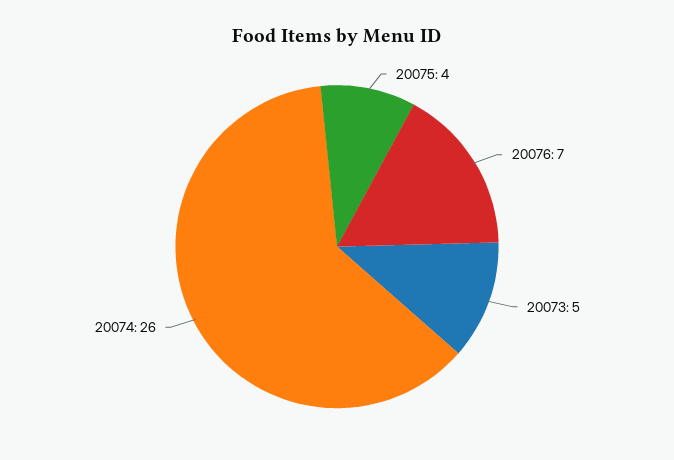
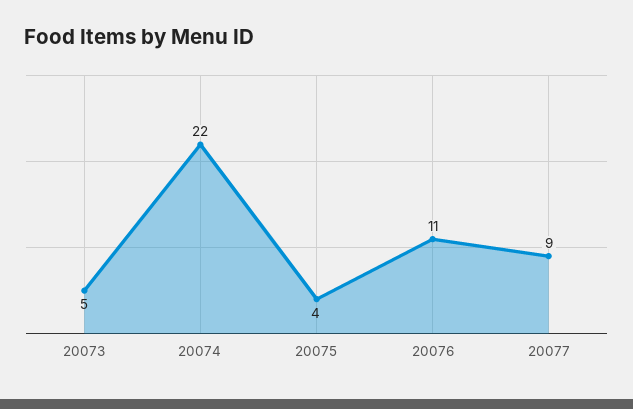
20076: 7 -> 11
20074: 26 -> 22
20077: none -> 9

